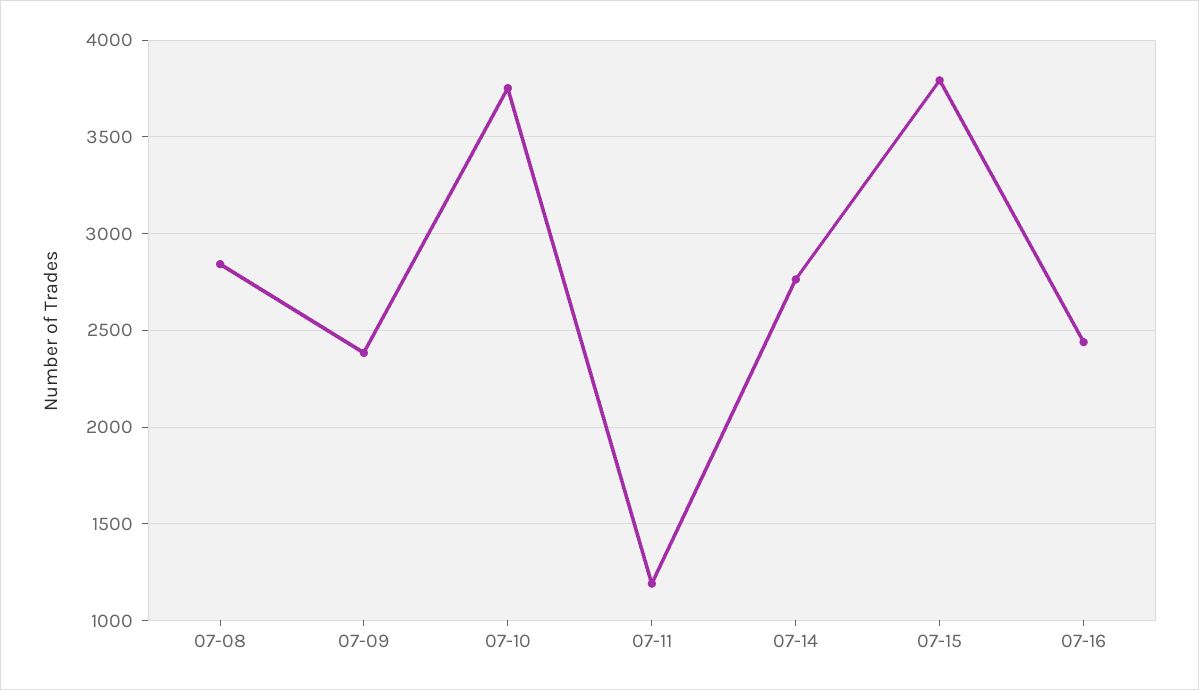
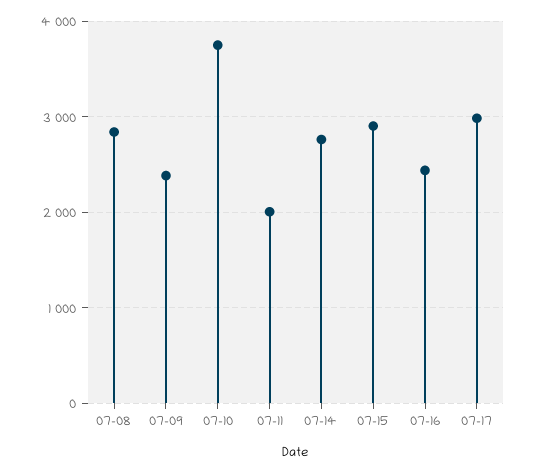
07-11: 1200 -> 2000
07-15: 3800 -> 2900
07-17: none -> 3000

